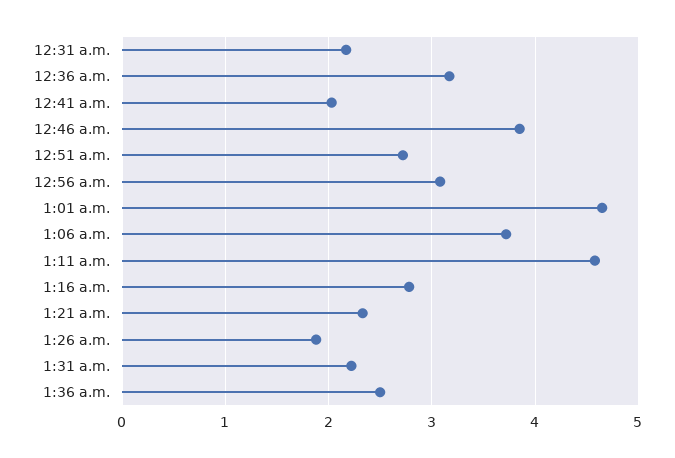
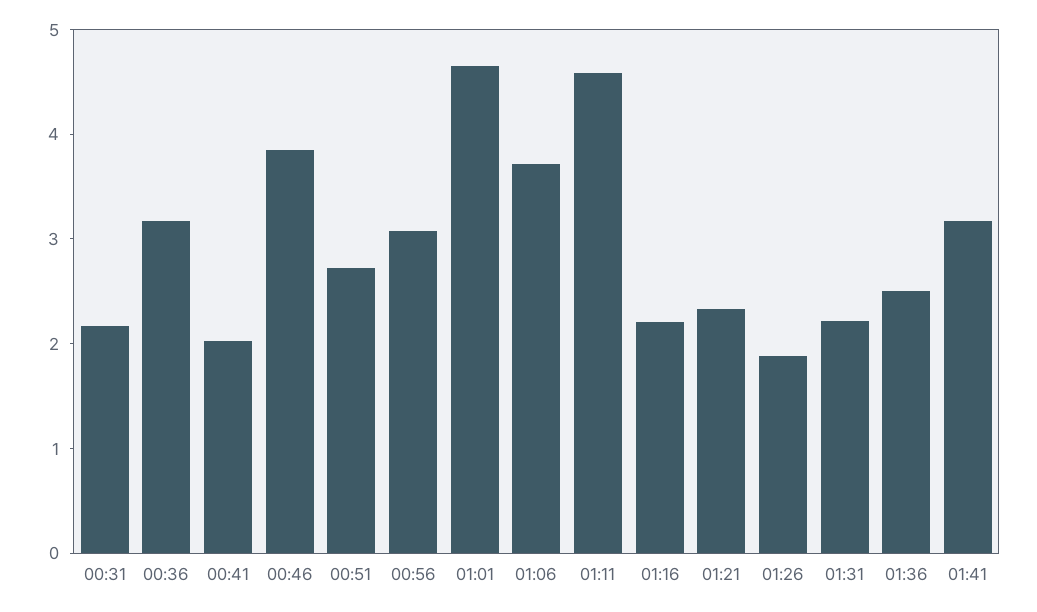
1:16 a.m.: 2.8 -> 2.2
01:41: none -> 3.2

